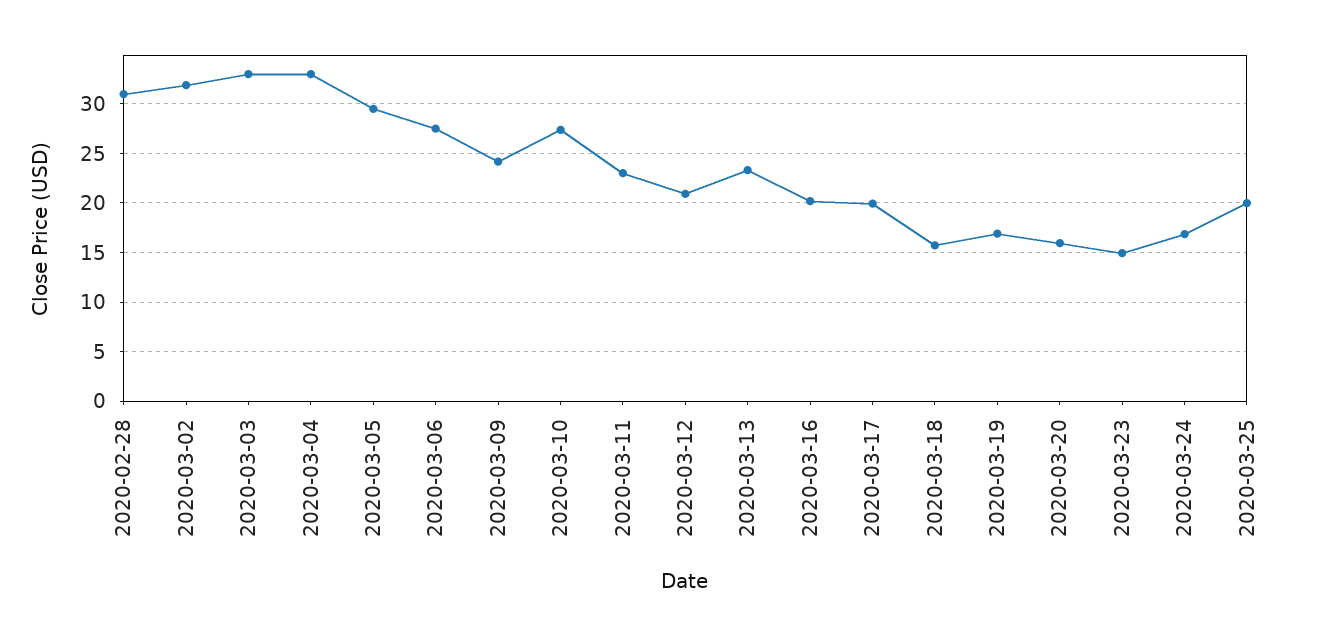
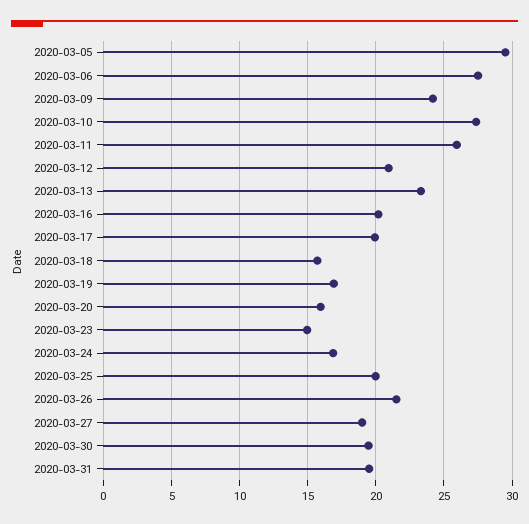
2020-02-28: 31 -> none
2020-03-02: 32 -> none
2020-03-03: 33 -> none
2020-03-04: 33 -> none
2020-03-11: 23 -> 26
2020-03-26: none -> 21.5
2020-03-27: none -> 19
2020-03-30: none -> 19.5
2020-03-31: none -> 19.5

